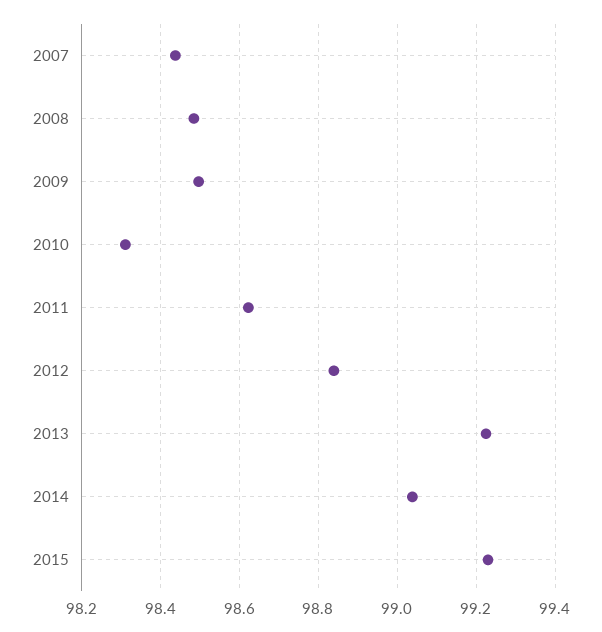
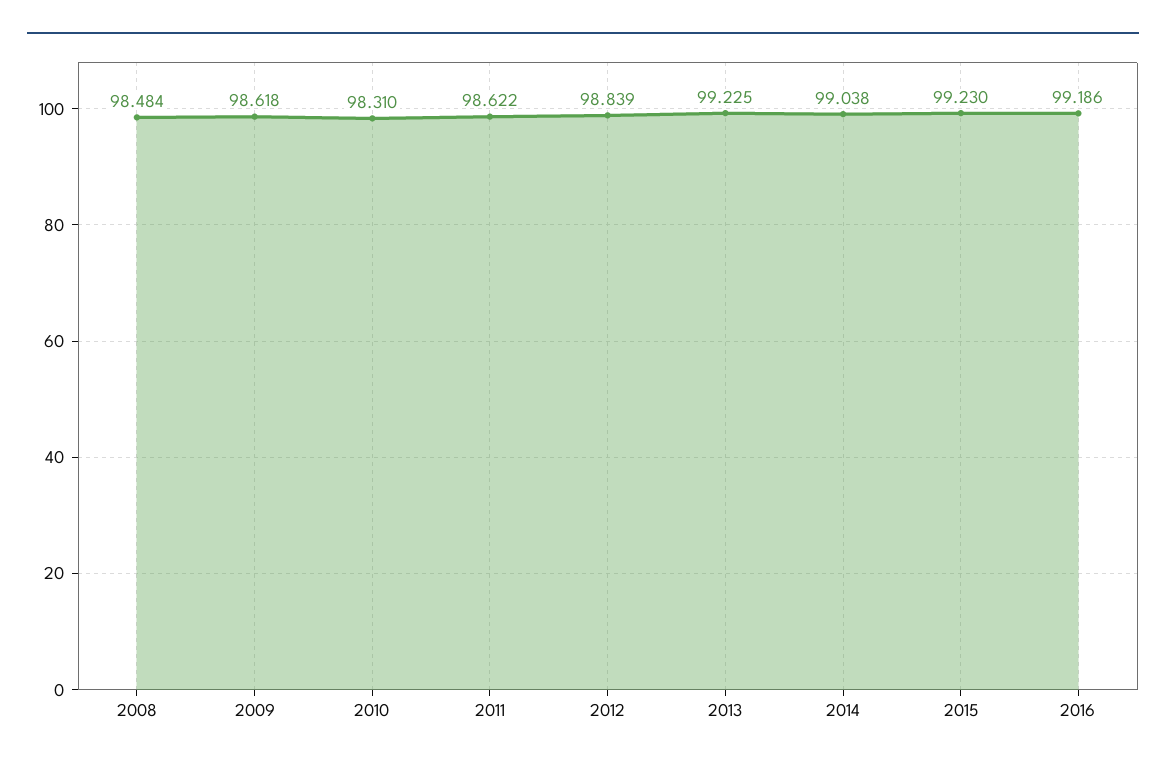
2007: 98.44 -> none
2009: 98.5 -> 98.618
2016: none -> 99.186

